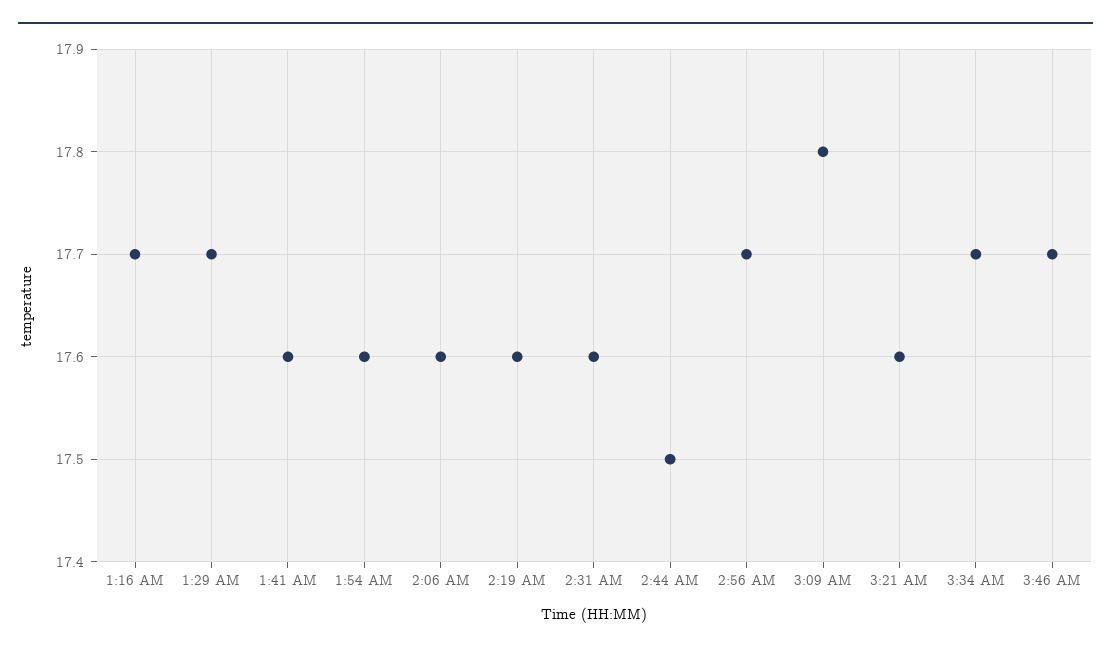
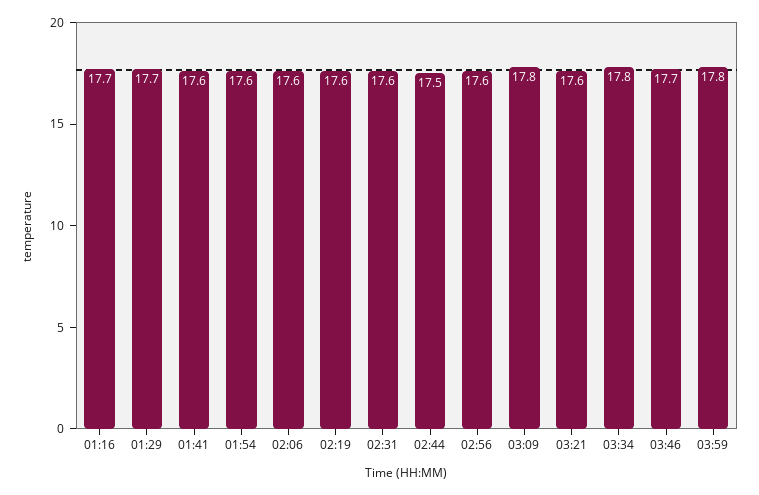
2:56 AM: 17.7 -> 17.6
3:34 AM: 17.7 -> 17.8
03:59: none -> 17.8

